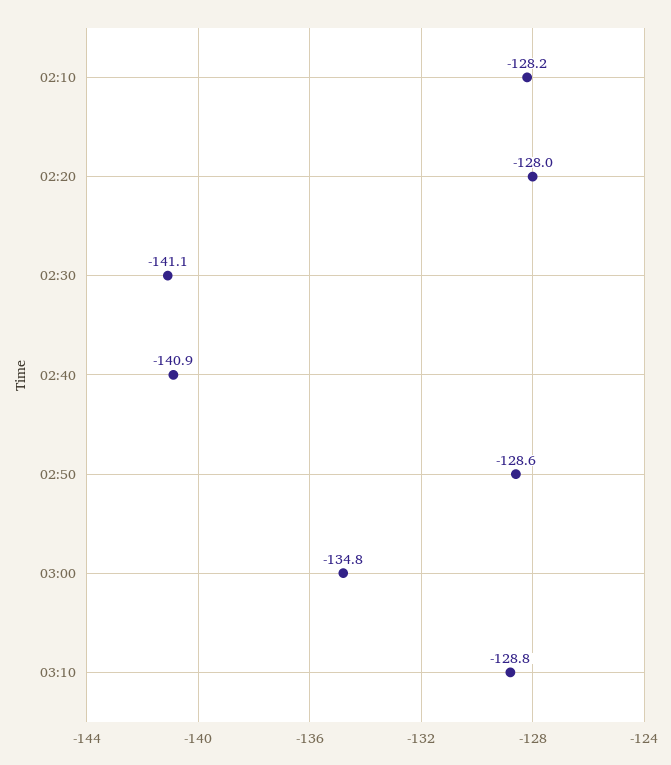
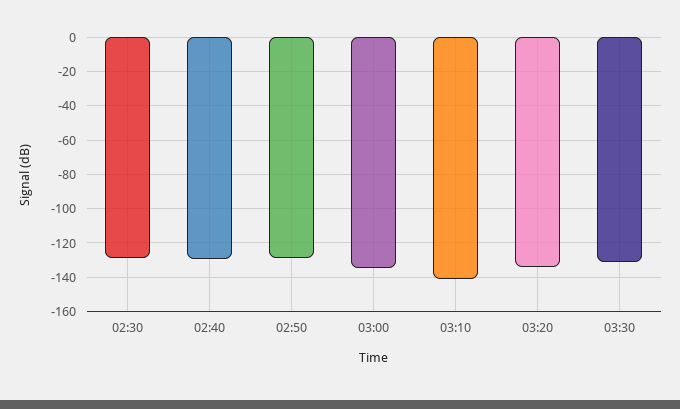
02:10: -128.2 -> none
02:20: -128 -> none
02:30: -141.1 -> -130
02:40: -140.9 -> -130
03:10: -128.8 -> -140
03:20: none -> -135
03:30: none -> -130

